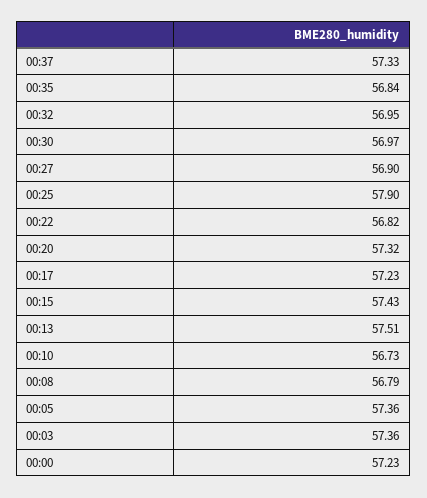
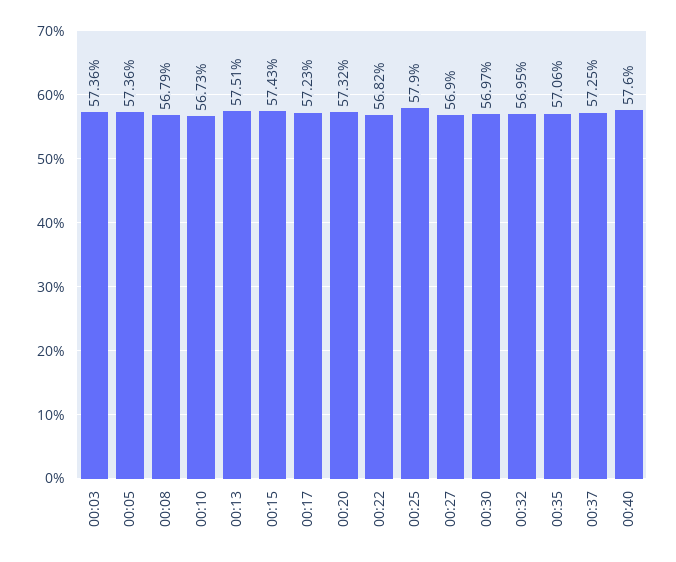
00:37: 57.33 -> 57.25
00:35: 56.84 -> 57.06
00:00: 57.23 -> none
00:40: none -> 57.6

